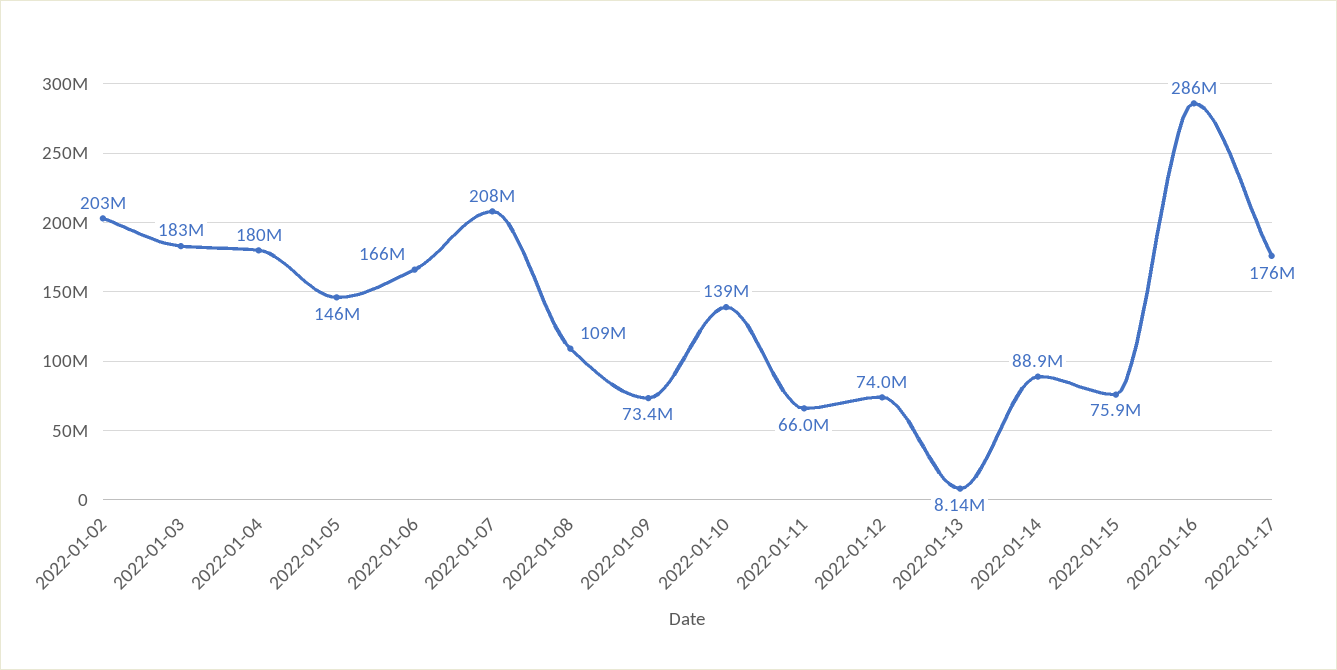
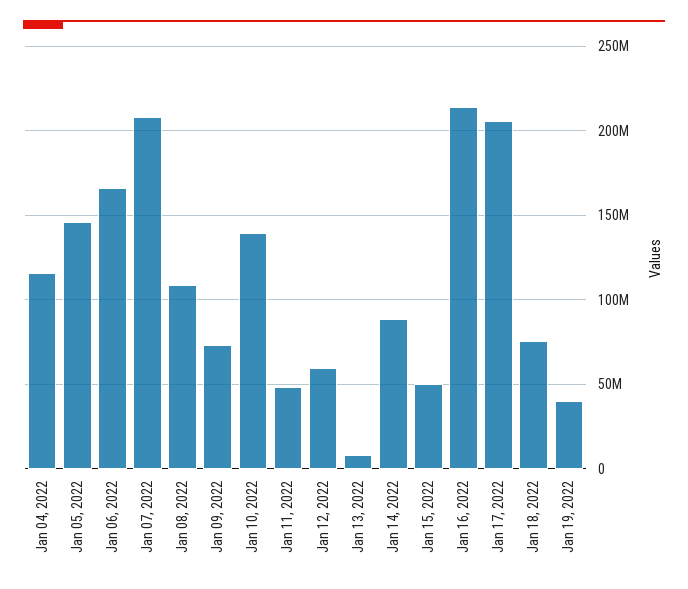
2022-01-02: 203000000 -> none
2022-01-03: 183000000 -> none
2022-01-04: 180000000 -> 115000000
2022-01-11: 66000000 -> 50000000
2022-01-12: 74000000 -> 60000000
2022-01-15: 75900000 -> 50000000
2022-01-16: 286000000 -> 215000000
2022-01-17: 176000000 -> 205000000
Jan 18, 2022: none -> 75000000
Jan 19, 2022: none -> 40000000

